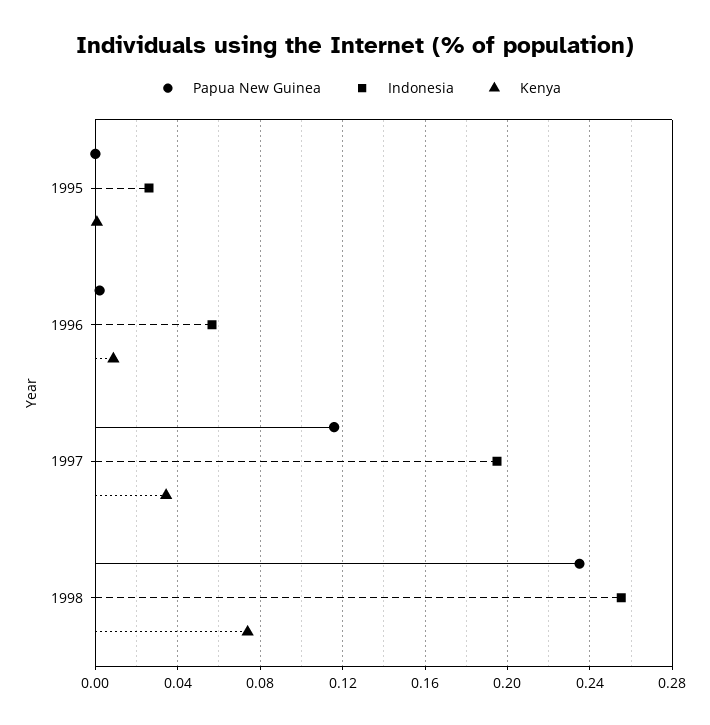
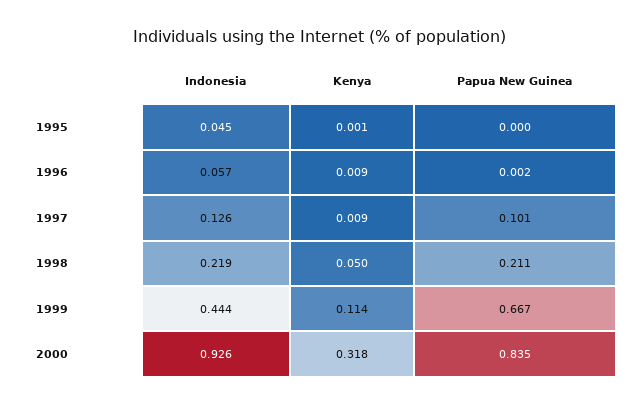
Indonesia, 1995: 0.025 -> 0.045
Papua New Guinea, 1997: 0.115 -> 0.101
Indonesia, 1997: 0.195 -> 0.126
Kenya, 1997: 0.035 -> 0.009
Papua New Guinea, 1998: 0.235 -> 0.211
Indonesia, 1998: 0.255 -> 0.219
Kenya, 1998: 0.075 -> 0.05
Indonesia, 1999: none -> 0.444
Kenya, 1999: none -> 0.114
Papua New Guinea, 1999: none -> 0.667
Indonesia, 2000: none -> 0.926
Kenya, 2000: none -> 0.318
Papua New Guinea, 2000: none -> 0.835

